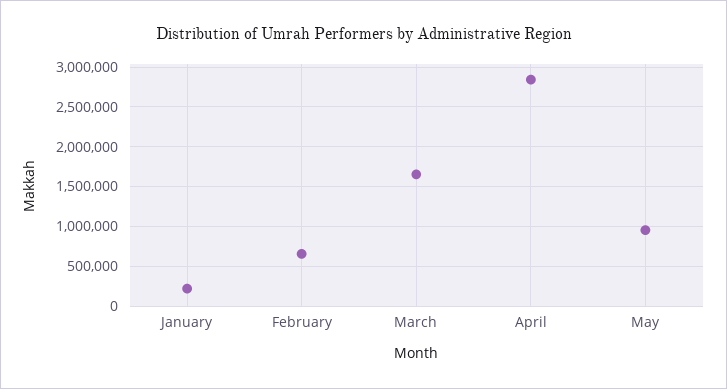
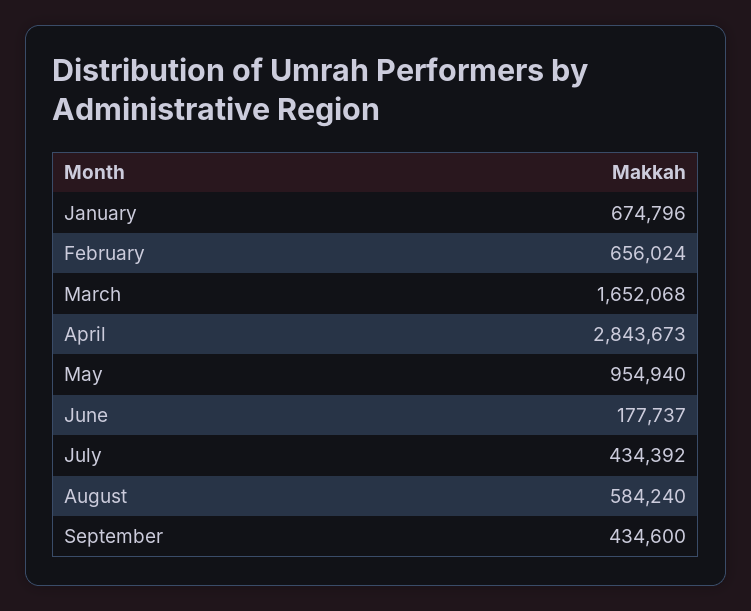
January: 200000 -> 674796
June: none -> 177737
July: none -> 434392
August: none -> 584240
September: none -> 434600

